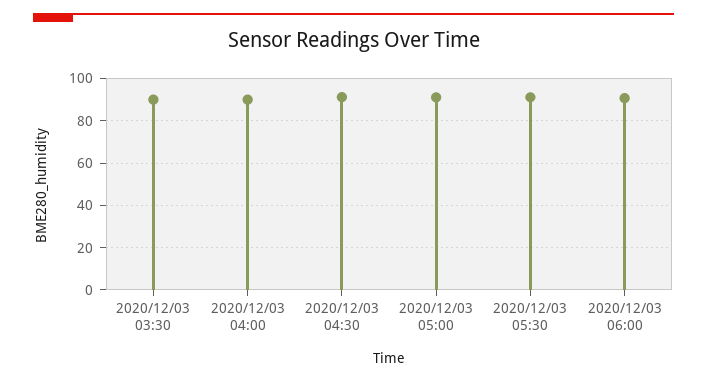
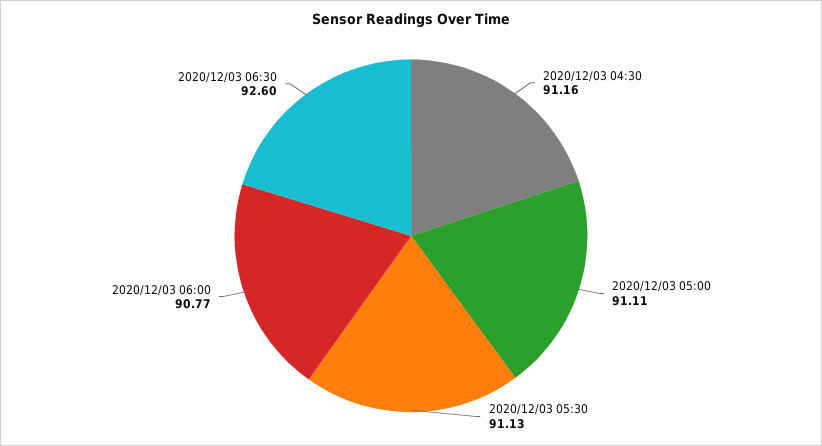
2020/12/03 03:30: 90 -> none
2020/12/03 04:00: 90 -> none
2020/12/03 06:30: none -> 92.6

